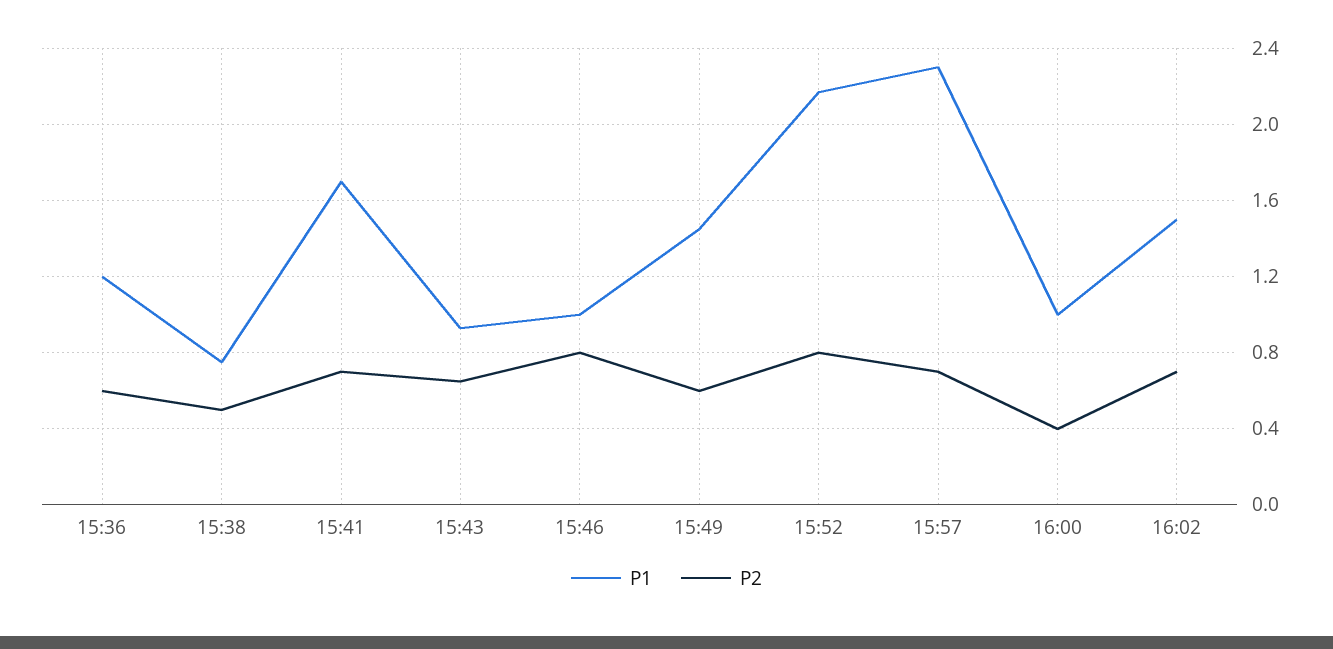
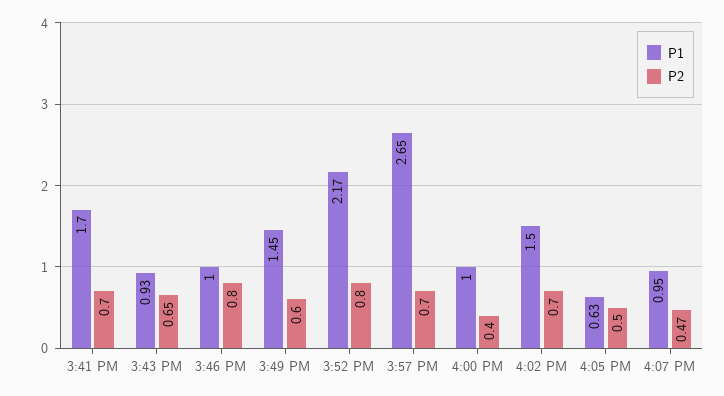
P1, 15:36: 1.2 -> none
P2, 15:36: 0.6 -> none
P1, 15:38: 0.75 -> none
P2, 15:38: 0.5 -> none
P1, 15:57: 2.3 -> 2.65
P1, 4:05 PM: none -> 0.63
P2, 4:05 PM: none -> 0.5
P1, 4:07 PM: none -> 0.95
P2, 4:07 PM: none -> 0.47

